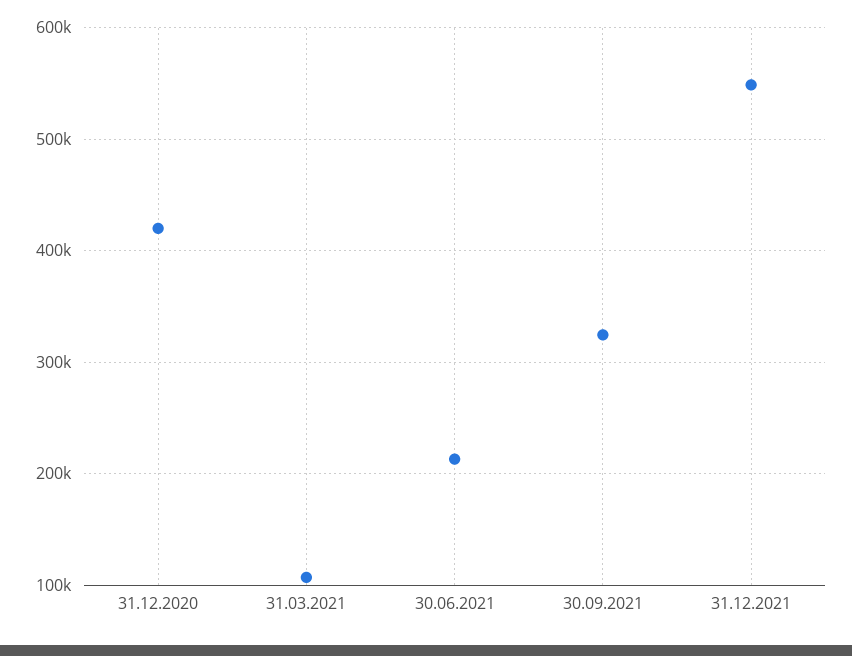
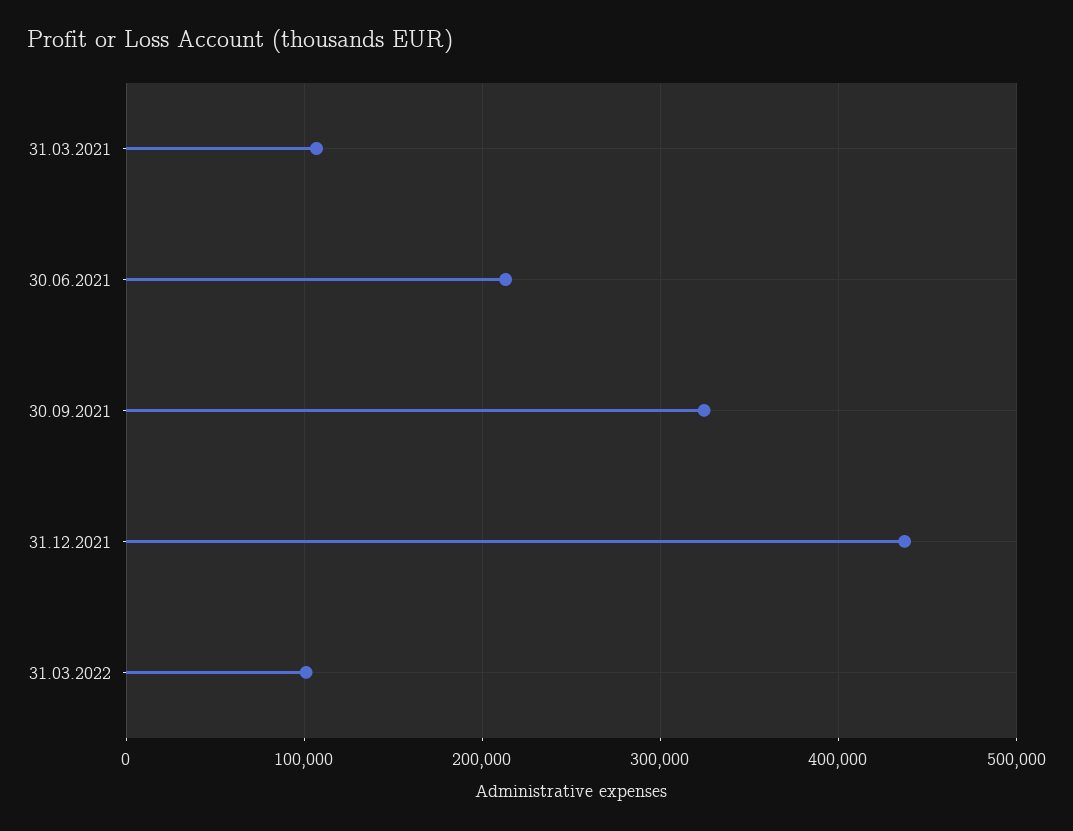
31.12.2020: 420000 -> none
31.12.2021: 550000 -> 440000
31.03.2022: none -> 100000

